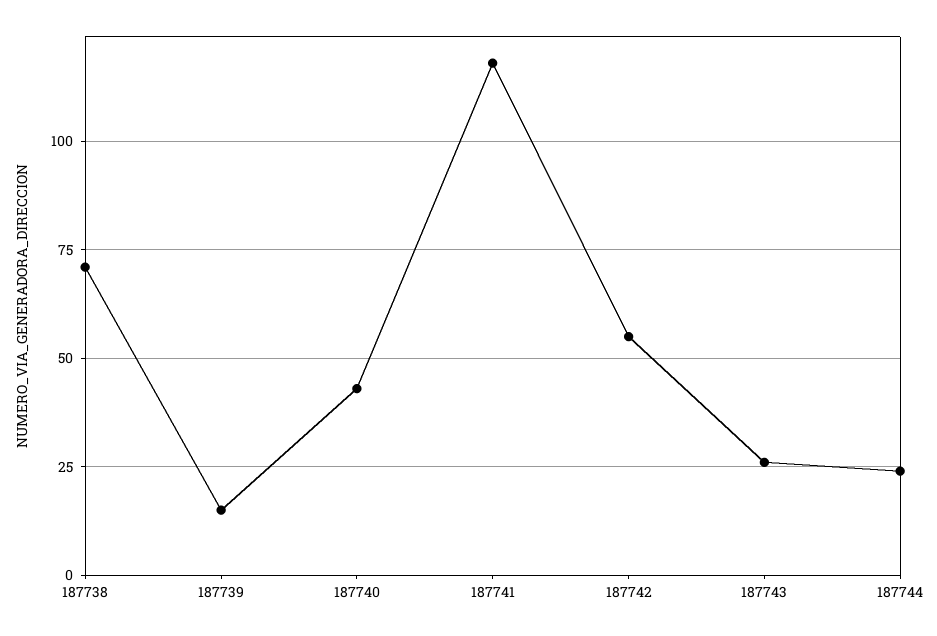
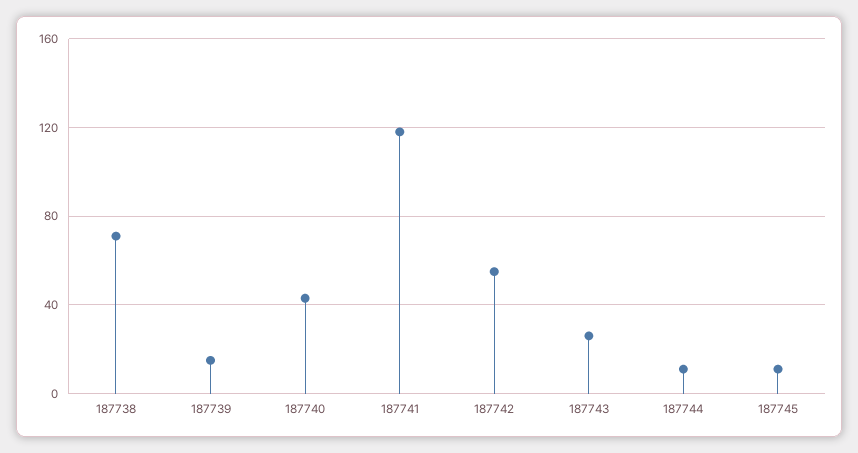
187744: 25 -> 10
187745: none -> 10

